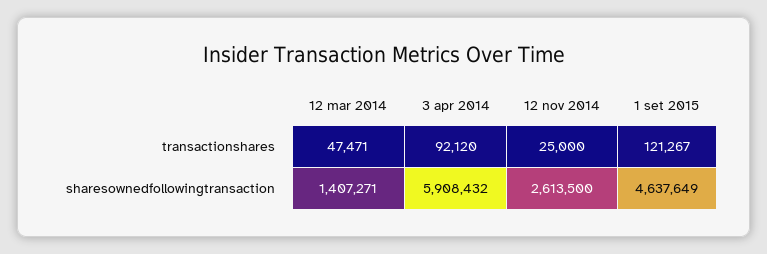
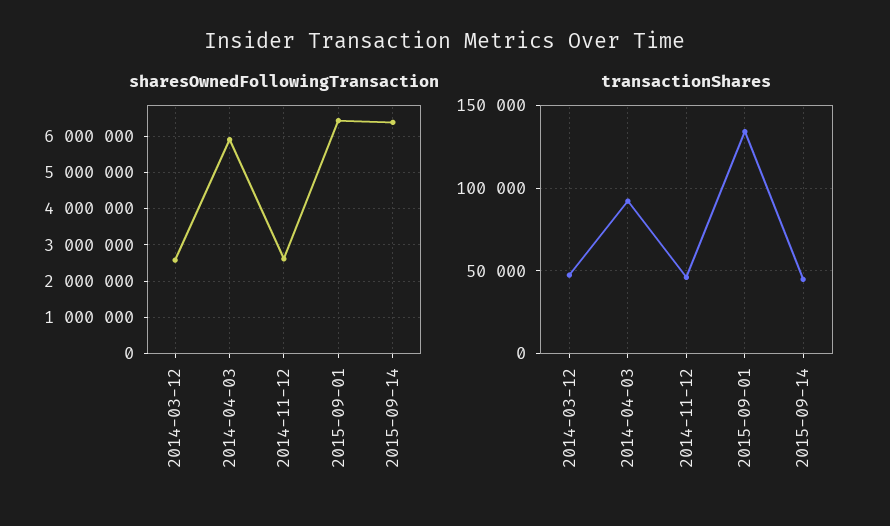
transactionshares, 12 nov 2014: 25000 -> 45000
transactionshares, 1 set 2015: 121267 -> 135000
sharesownedfollowingtransaction, 12 mar 2014: 1407271 -> 2600000
sharesownedfollowingtransaction, 1 set 2015: 4637649 -> 6400000
sharesownedfollowingtransaction, 2015-09-14: none -> 6400000
transactionshares, 2015-09-14: none -> 45000

